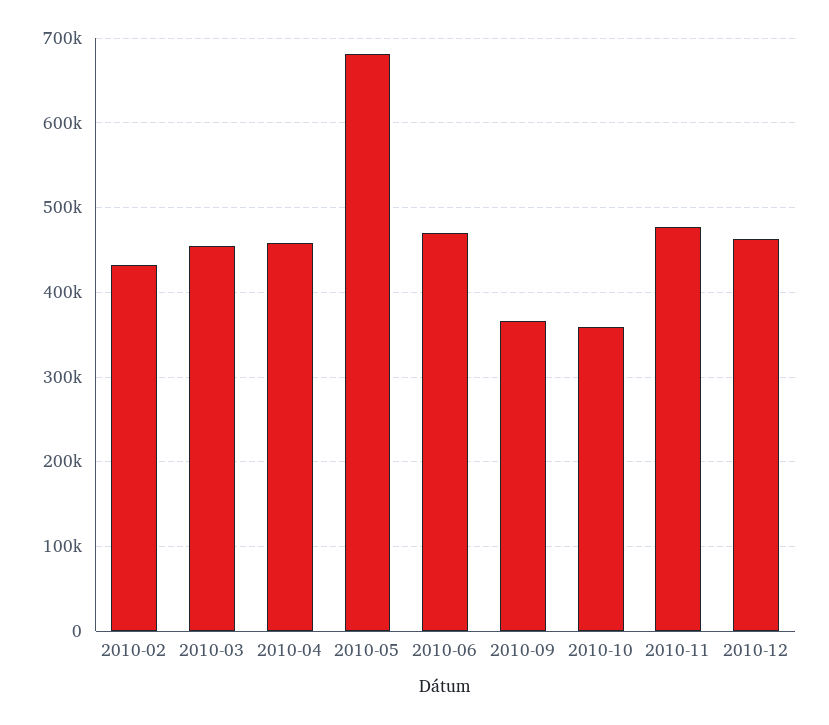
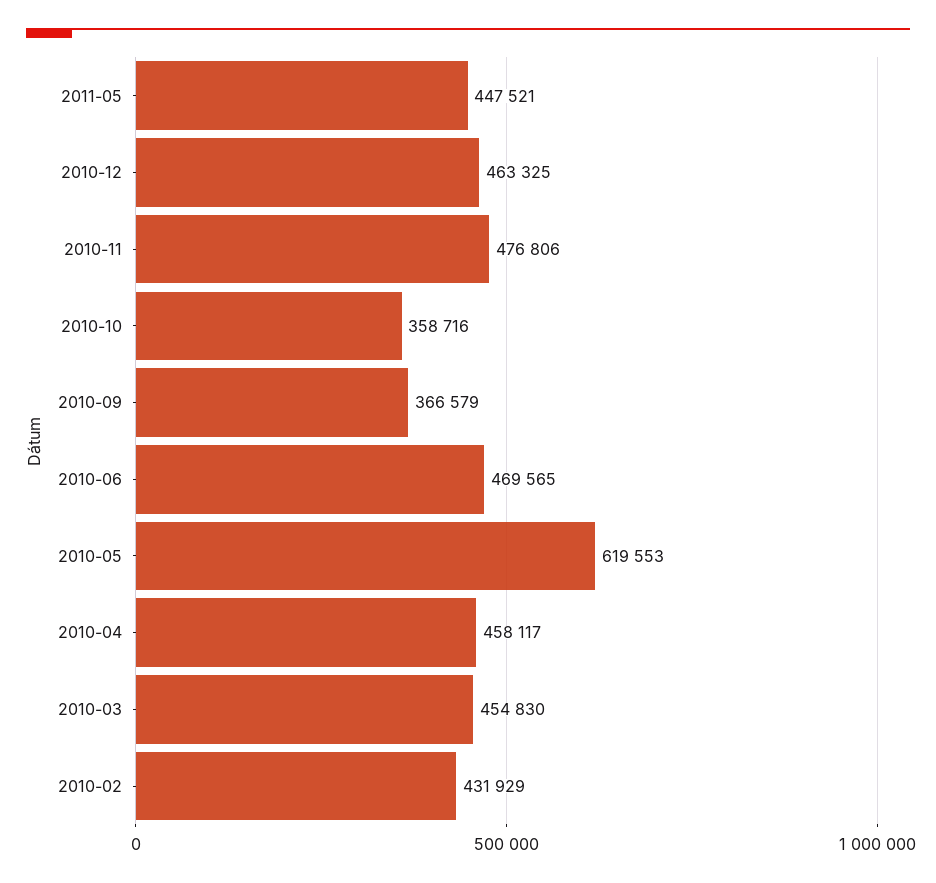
2010-05: 680000 -> 619553
2011-05: none -> 447521

